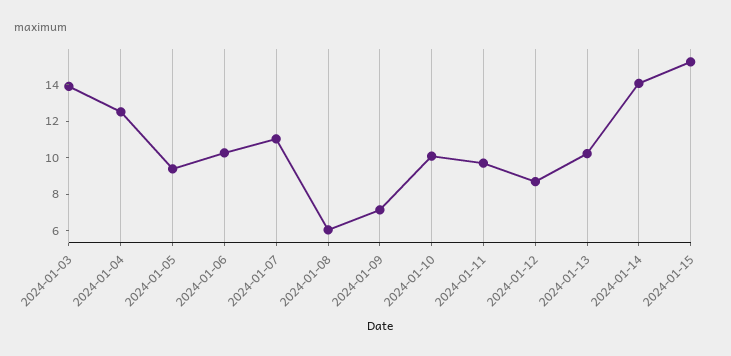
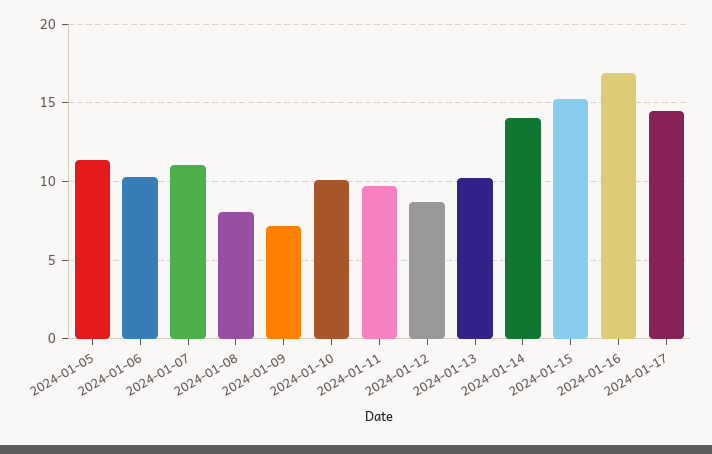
2024-01-03: 14 -> none
2024-01-04: 12.5 -> none
2024-01-05: 9.5 -> 11.5
2024-01-08: 6 -> 8
2024-01-16: none -> 17
2024-01-17: none -> 14.5

